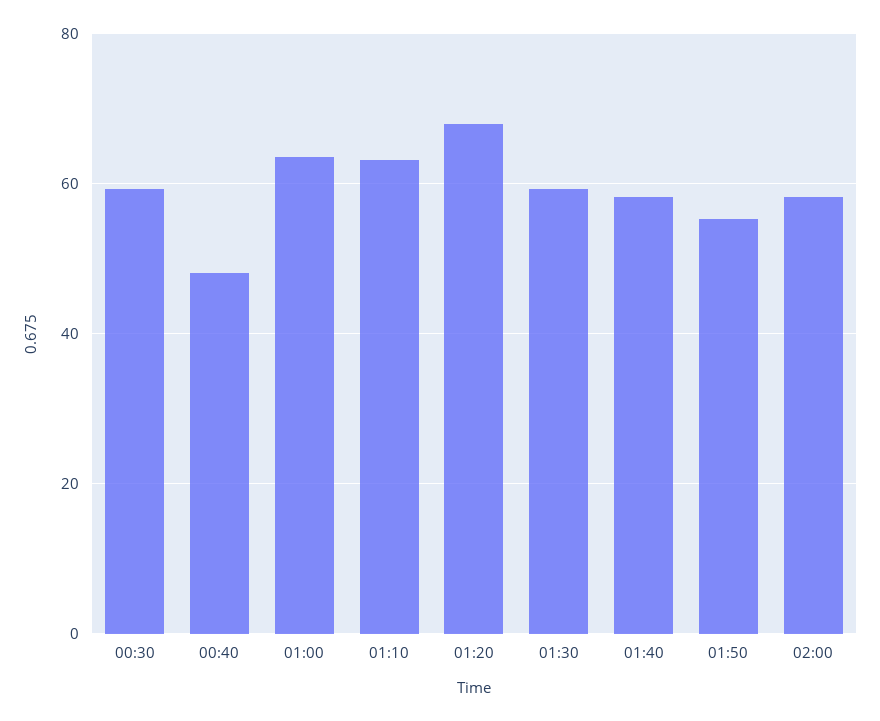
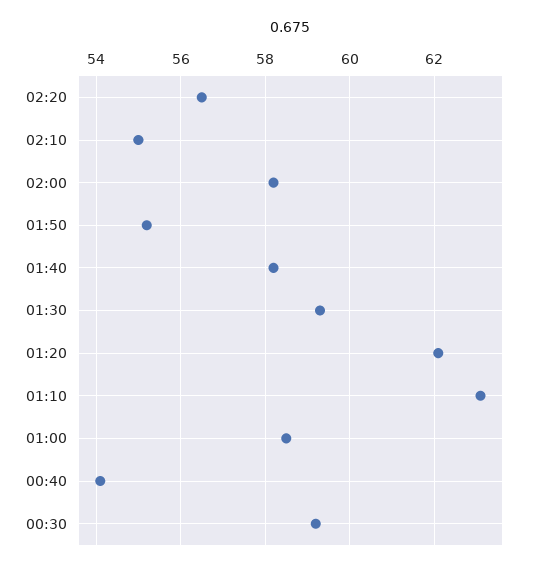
00:40: 48 -> 54
01:00: 64 -> 58.5
01:20: 68 -> 62
02:20: none -> 56.5
02:10: none -> 55

